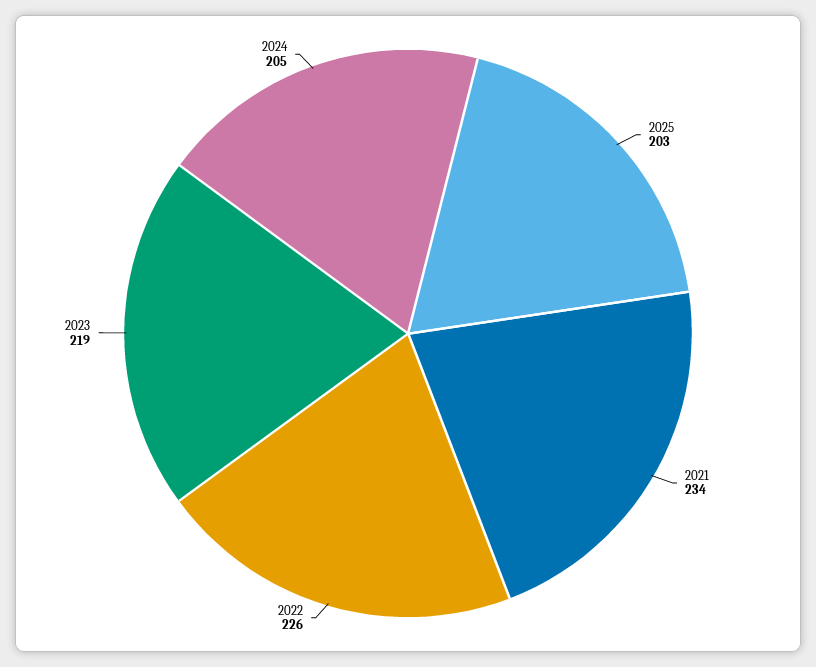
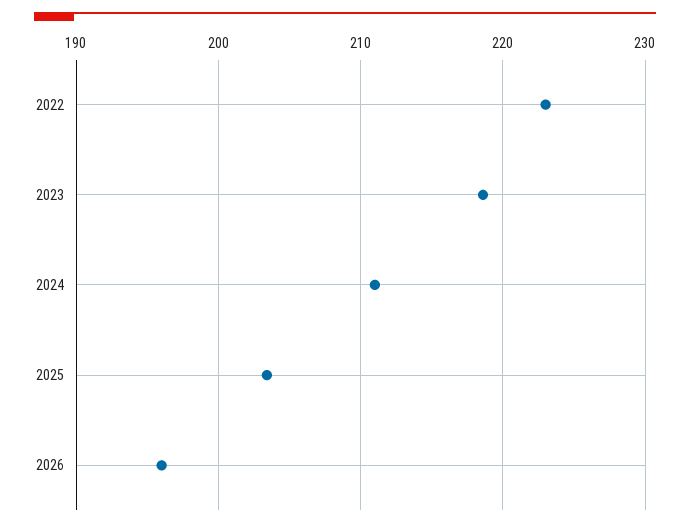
2021: 234 -> none
2022: 226 -> 223
2024: 205 -> 211
2026: none -> 196

